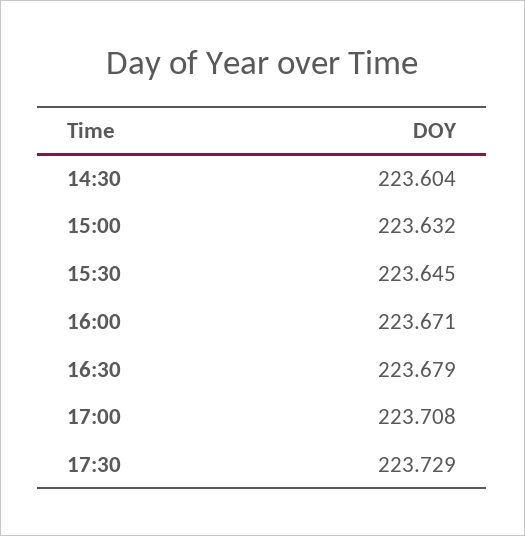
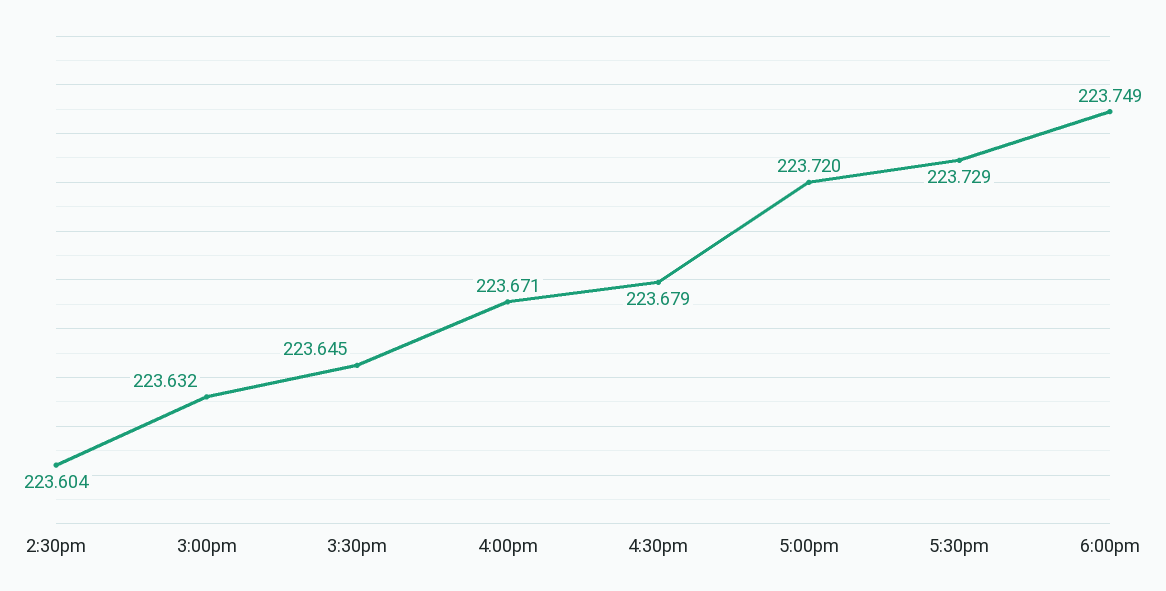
17:00: 223.708 -> 223.72
6:00pm: none -> 223.749

